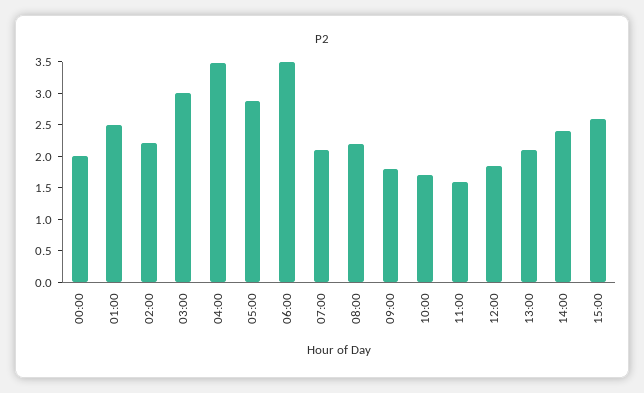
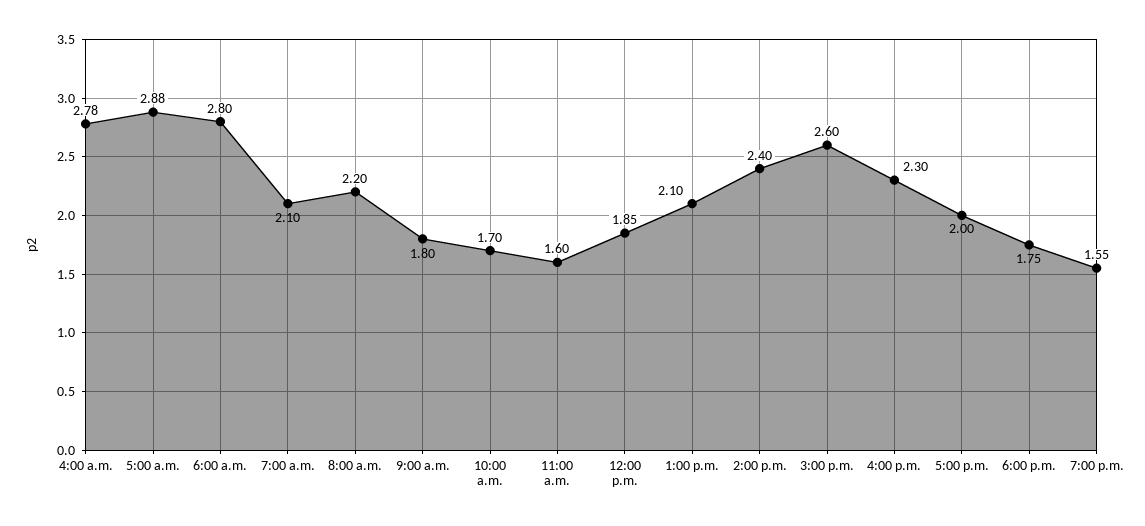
00:00: 2 -> none
01:00: 2.5 -> none
02:00: 2.25 -> none
03:00: 3 -> none
04:00: 3.5 -> 2.78
06:00: 3.5 -> 2.8
4:00 p.m.: none -> 2.3
5:00 p.m.: none -> 2
6:00 p.m.: none -> 1.75
7:00 p.m.: none -> 1.55

